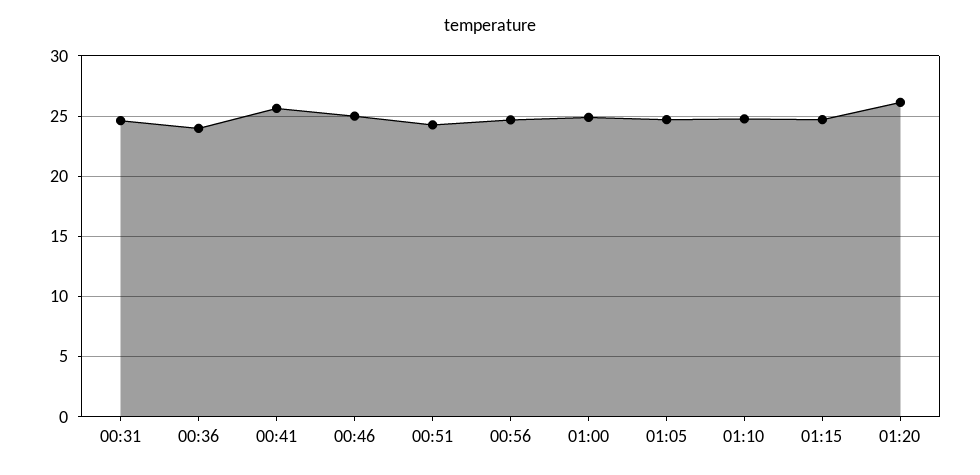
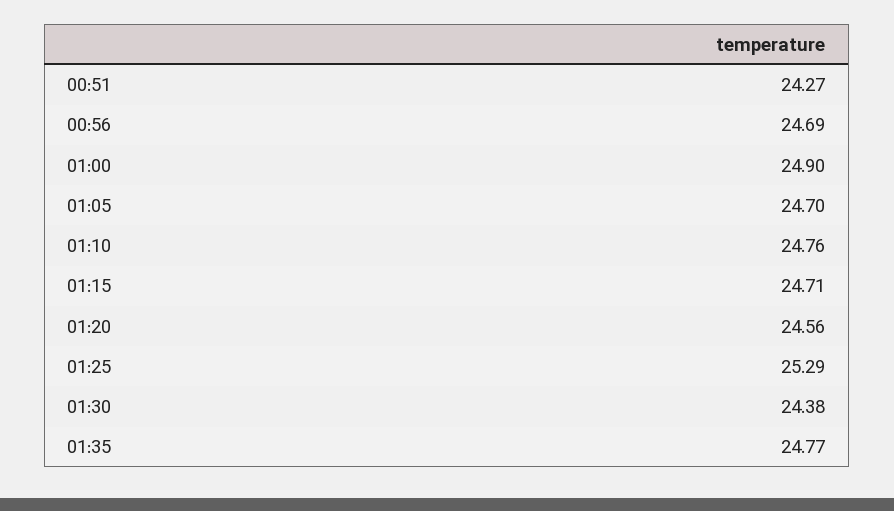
00:31: 24.5 -> none
00:36: 24 -> none
00:41: 25.5 -> none
00:46: 25 -> none
01:20: 26 -> 24.56
01:25: none -> 25.29
01:30: none -> 24.38
01:35: none -> 24.77

